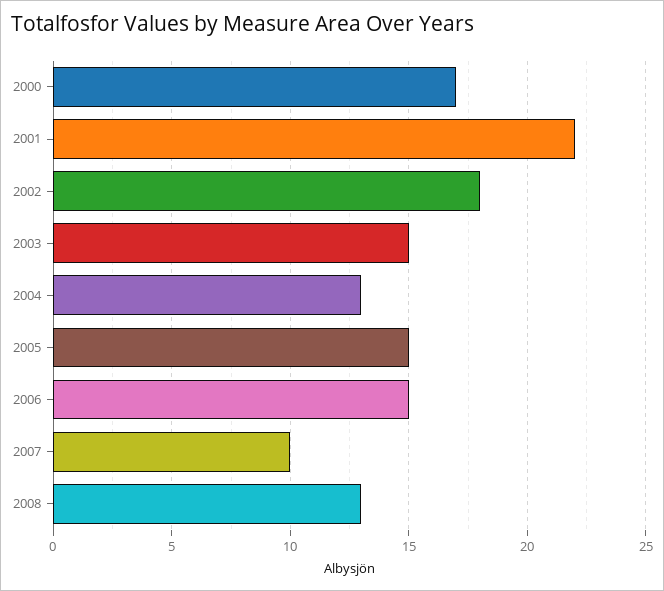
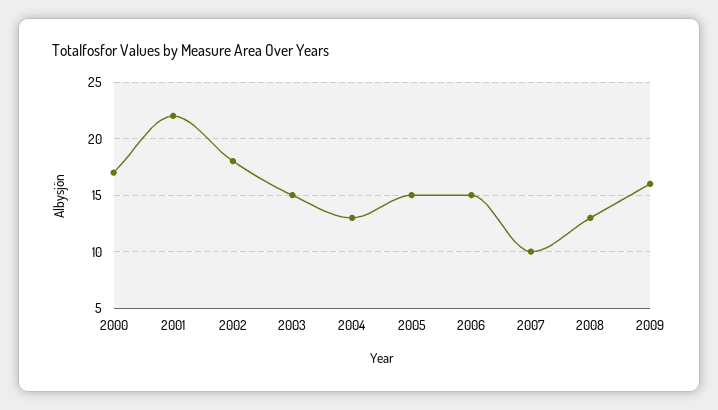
2009: none -> 16

